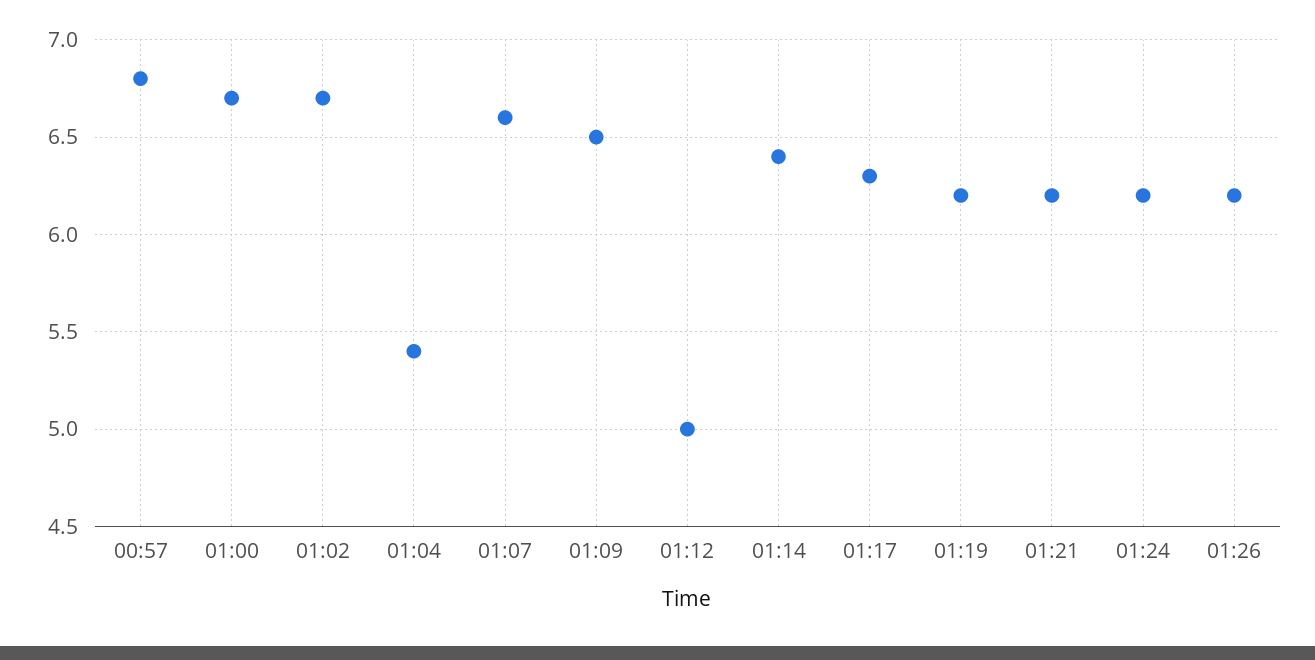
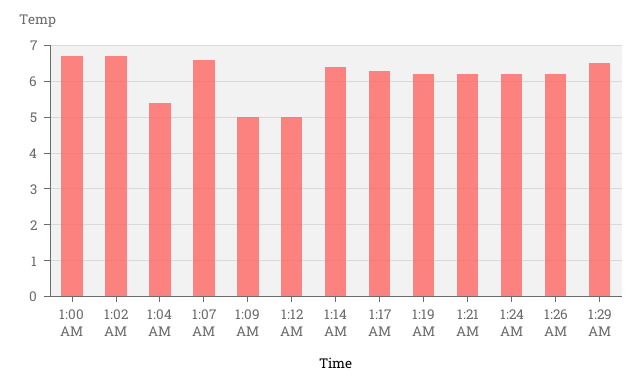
00:57: 6.8 -> none
01:09: 6.5 -> 5
1:29 AM: none -> 6.5

